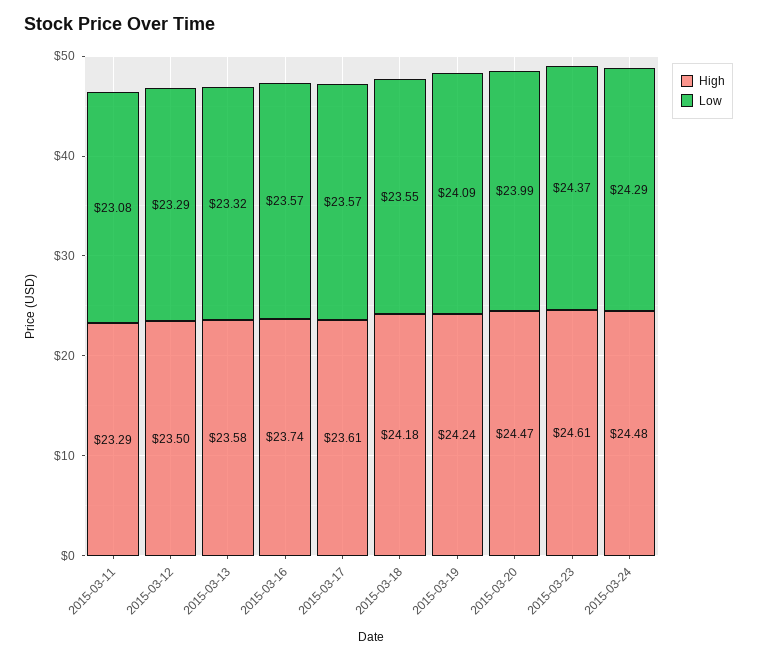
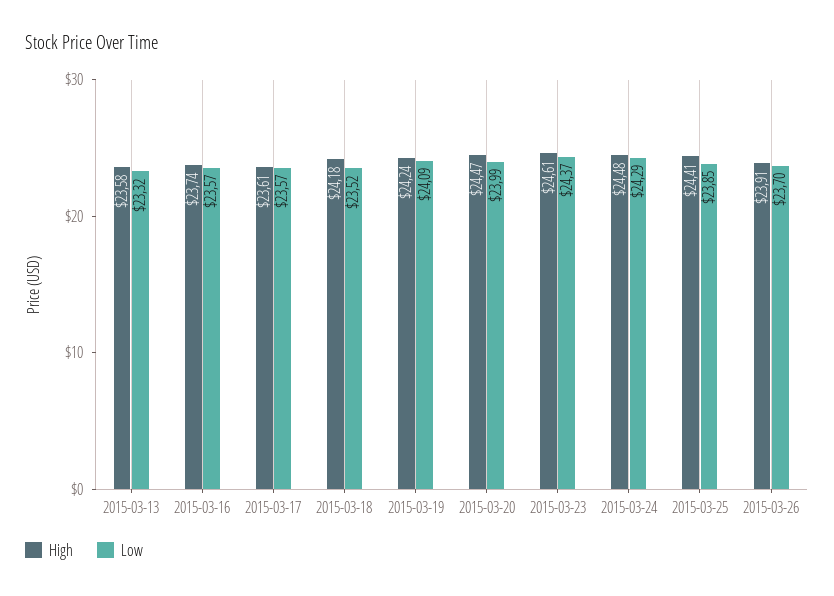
High, 2015-03-11: 23.29 -> none
Low, 2015-03-11: 23.08 -> none
High, 2015-03-12: 23.5 -> none
Low, 2015-03-12: 23.29 -> none
Low, 2015-03-18: 23.55 -> 23.52
High, 2015-03-25: none -> 24.41
Low, 2015-03-25: none -> 23.85
High, 2015-03-26: none -> 23.91
Low, 2015-03-26: none -> 23.7

